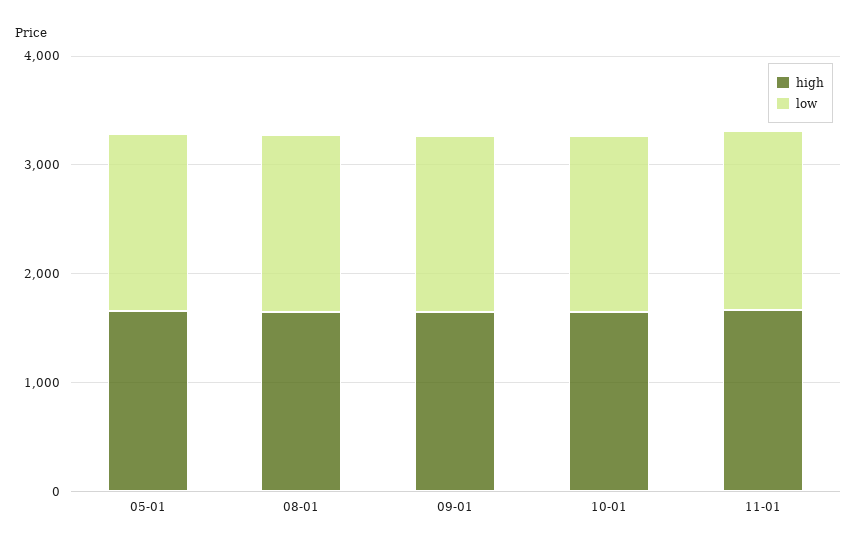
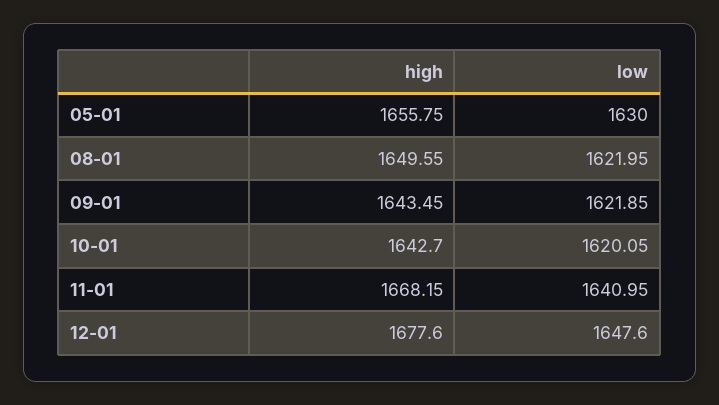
high, 12-01: none -> 1677.6
low, 12-01: none -> 1647.6

